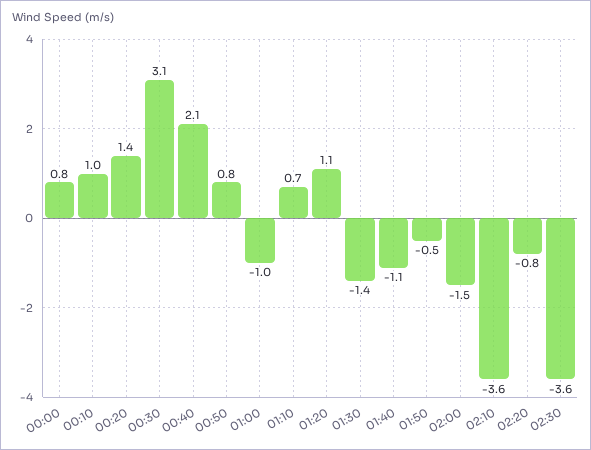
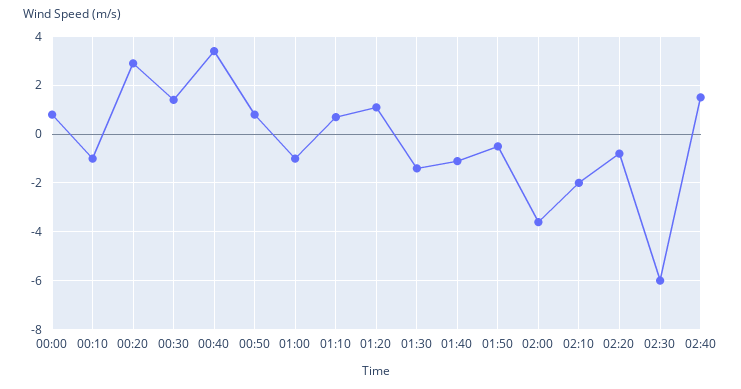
00:10: 1 -> -1
00:20: 1.4 -> 3
00:30: 3.1 -> 1.5
00:40: 2.1 -> 3.5
02:00: -1.5 -> -3.5
02:10: -3.6 -> -2
02:30: -3.6 -> -6
02:40: none -> 1.5

